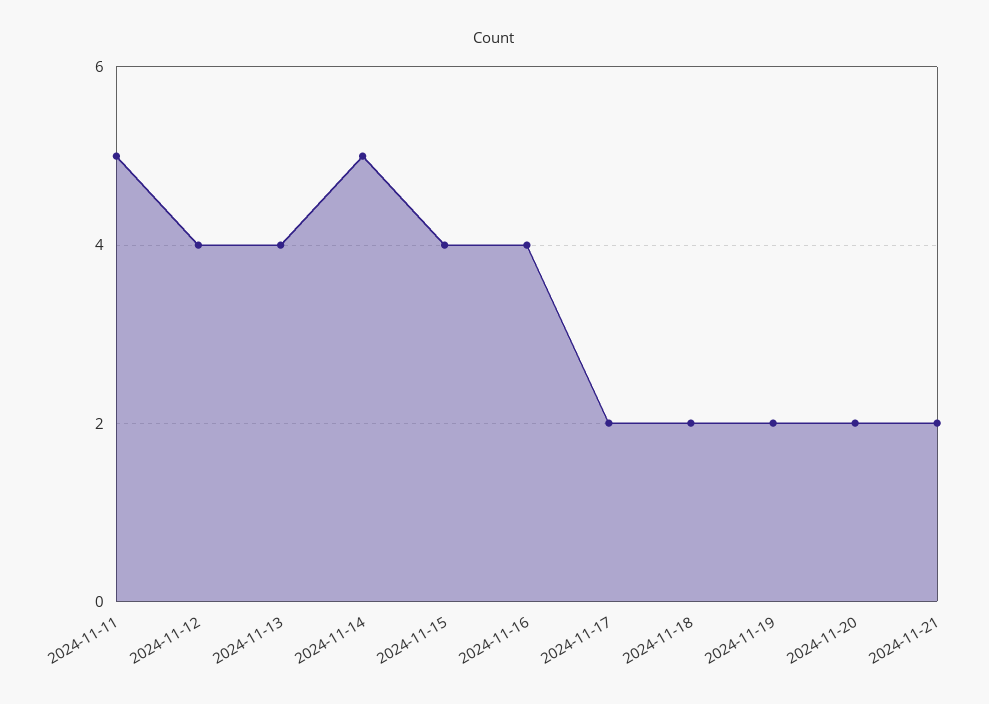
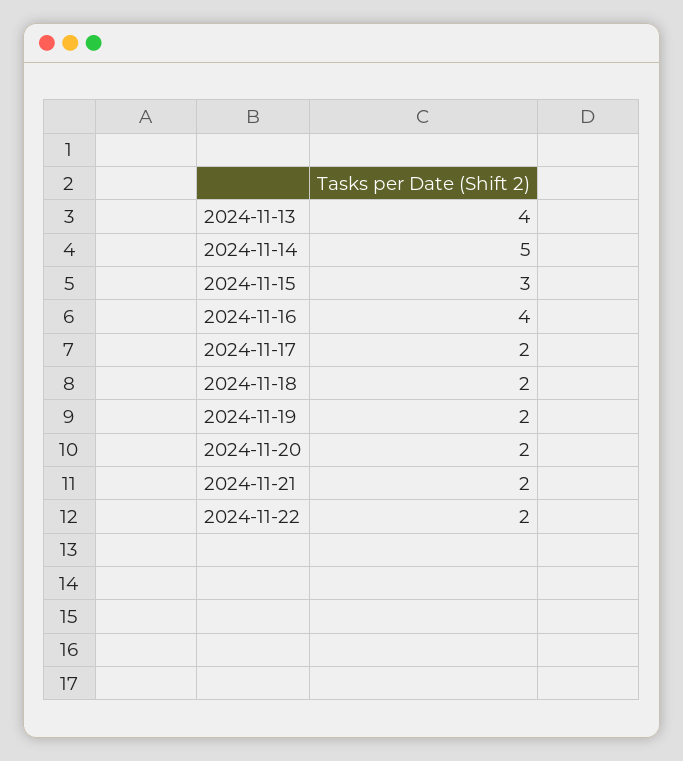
2024-11-11: 5 -> none
2024-11-12: 4 -> none
2024-11-15: 4 -> 3
2024-11-22: none -> 2

